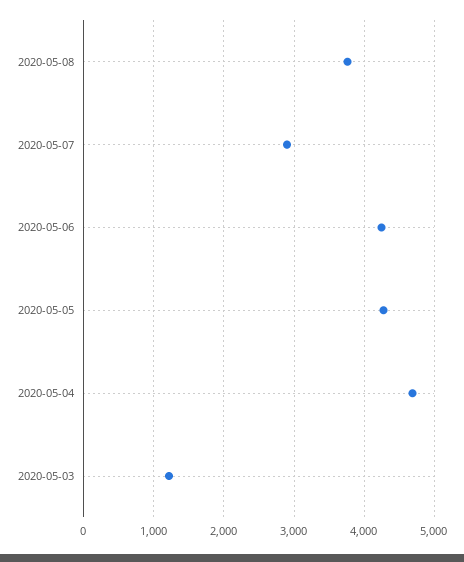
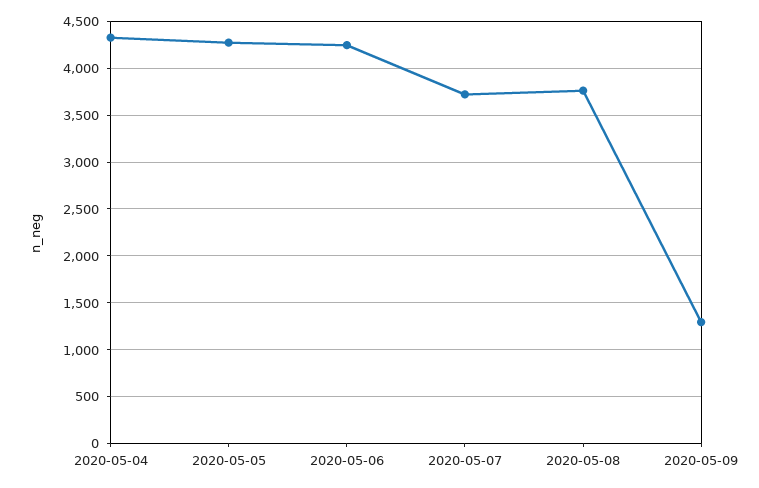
2020-05-07: 2900 -> 3700
2020-05-04: 4700 -> 4300
2020-05-03: 1200 -> none
2020-05-09: none -> 1300

